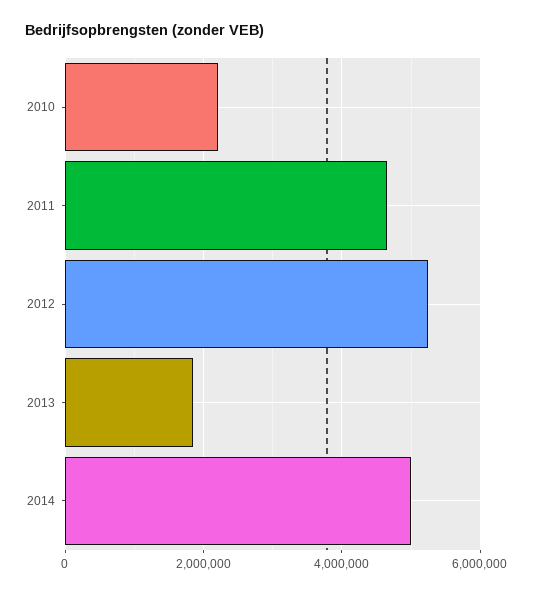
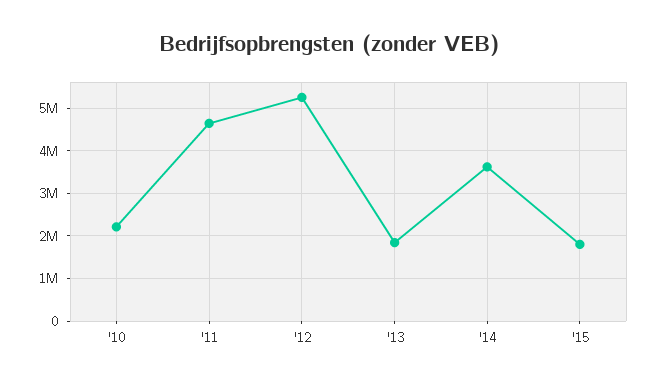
2014: 5000000 -> 3600000
'15: none -> 1800000

